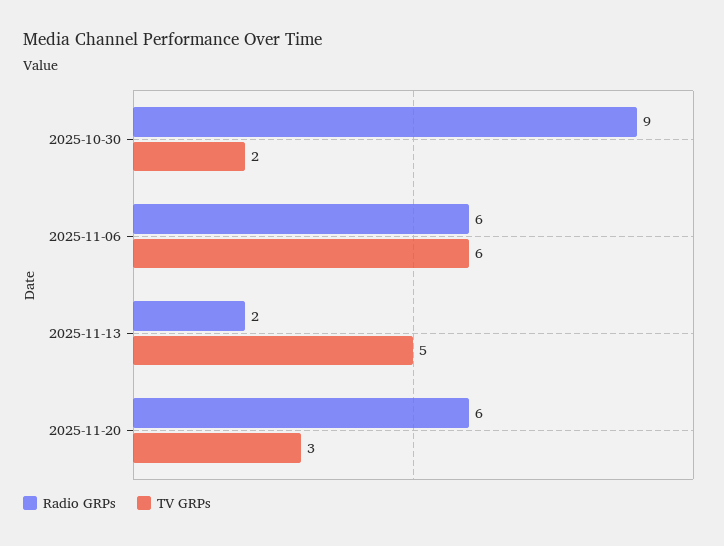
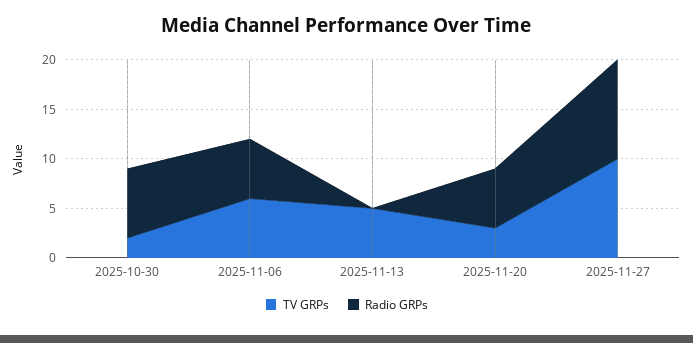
Radio GRPs, 2025-10-30: 9 -> 7
Radio GRPs, 2025-11-13: 2 -> 0
TV GRPs, 2025-11-27: none -> 10
Radio GRPs, 2025-11-27: none -> 10

